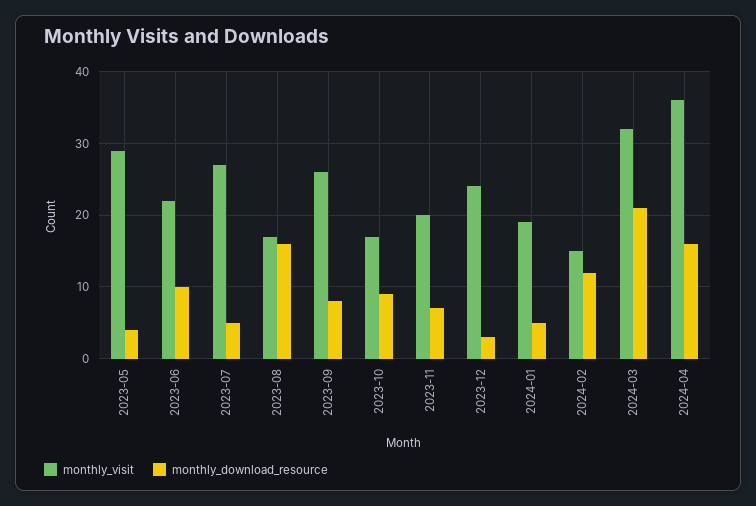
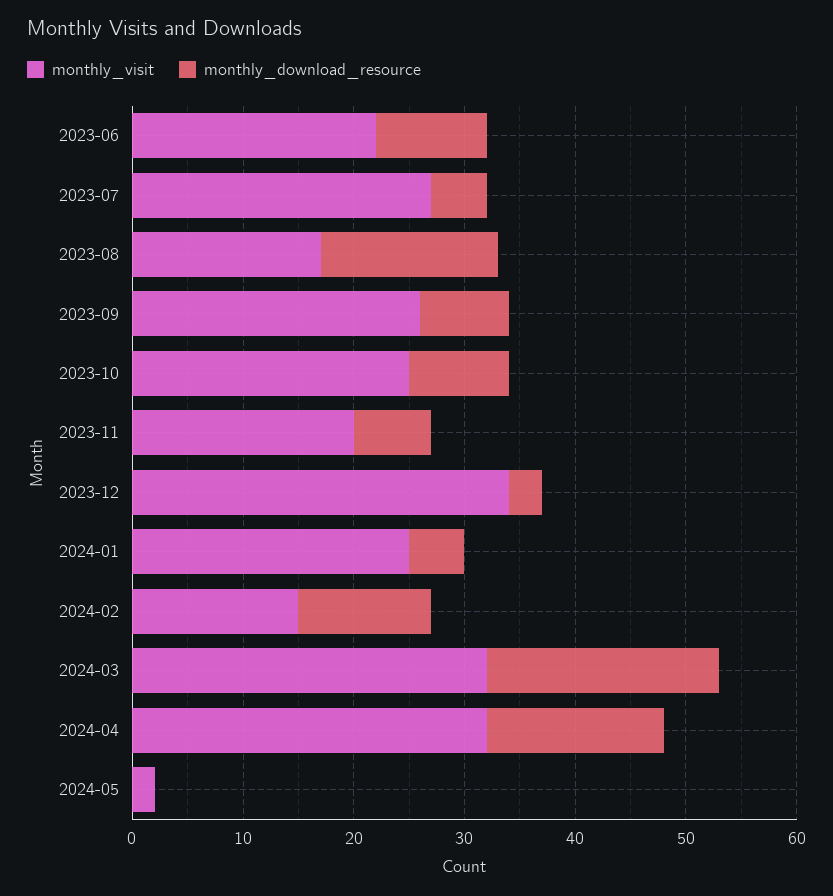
monthly_visit, 2023-05: 29 -> none
monthly_download_resource, 2023-05: 4 -> none
monthly_visit, 2023-10: 17 -> 25
monthly_visit, 2023-12: 24 -> 34
monthly_visit, 2024-01: 19 -> 25
monthly_visit, 2024-04: 36 -> 32
monthly_visit, 2024-05: none -> 2
monthly_download_resource, 2024-05: none -> 0

